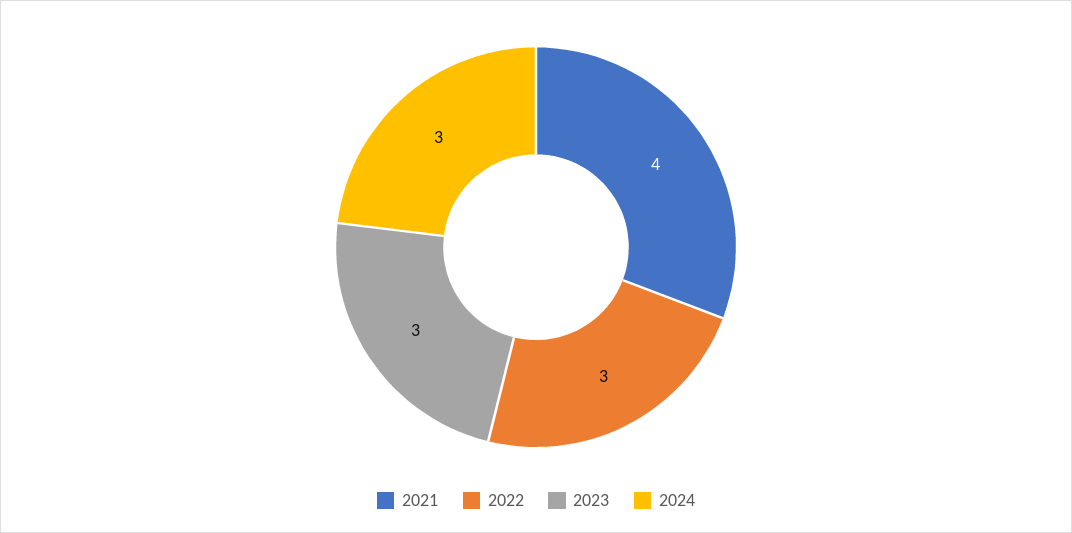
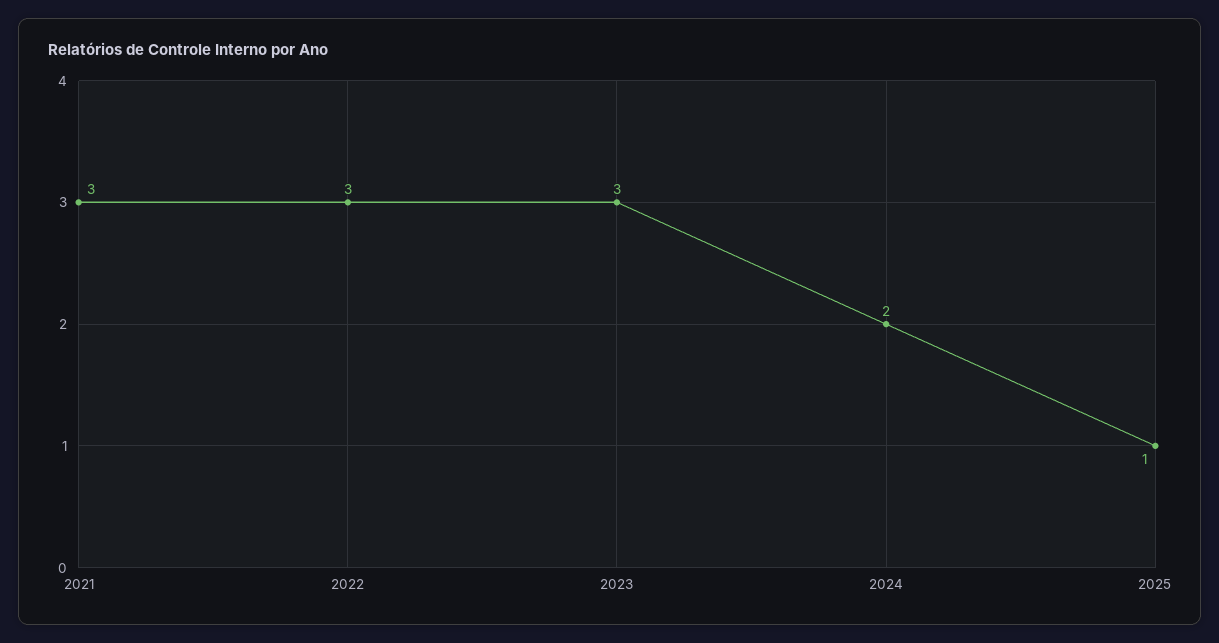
2021: 4 -> 3
2024: 3 -> 2
2025: none -> 1

